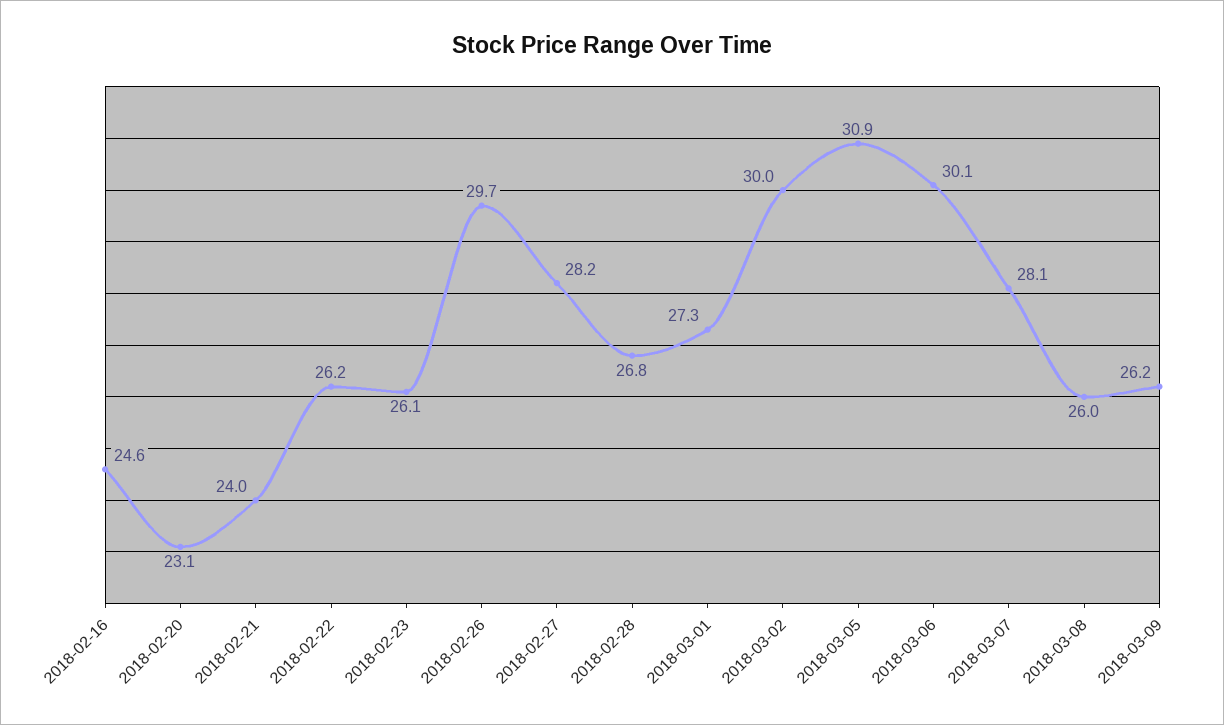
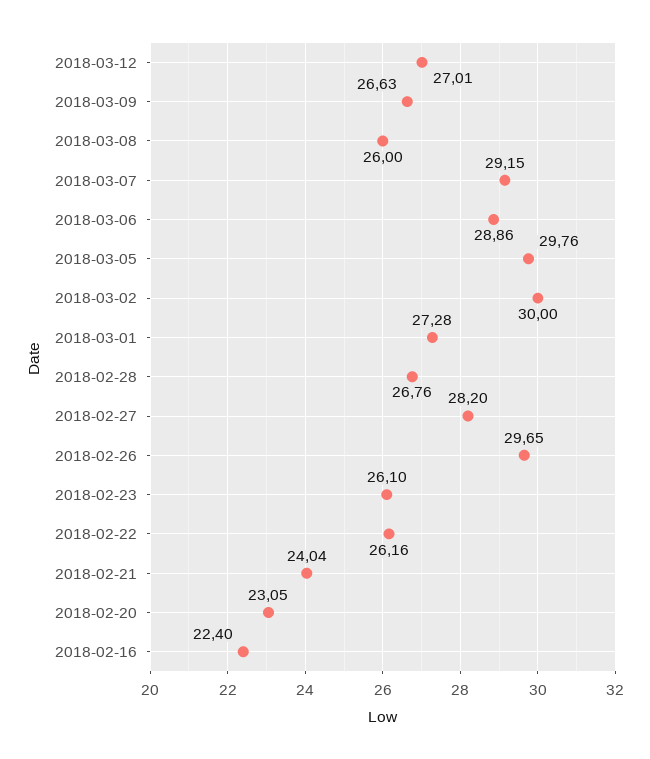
2018-02-16: 24.6 -> 22.4
2018-03-05: 30.9 -> 29.76
2018-03-06: 30.1 -> 28.86
2018-03-07: 28.1 -> 29.15
2018-03-09: 26.2 -> 26.63
2018-03-12: none -> 27.01

